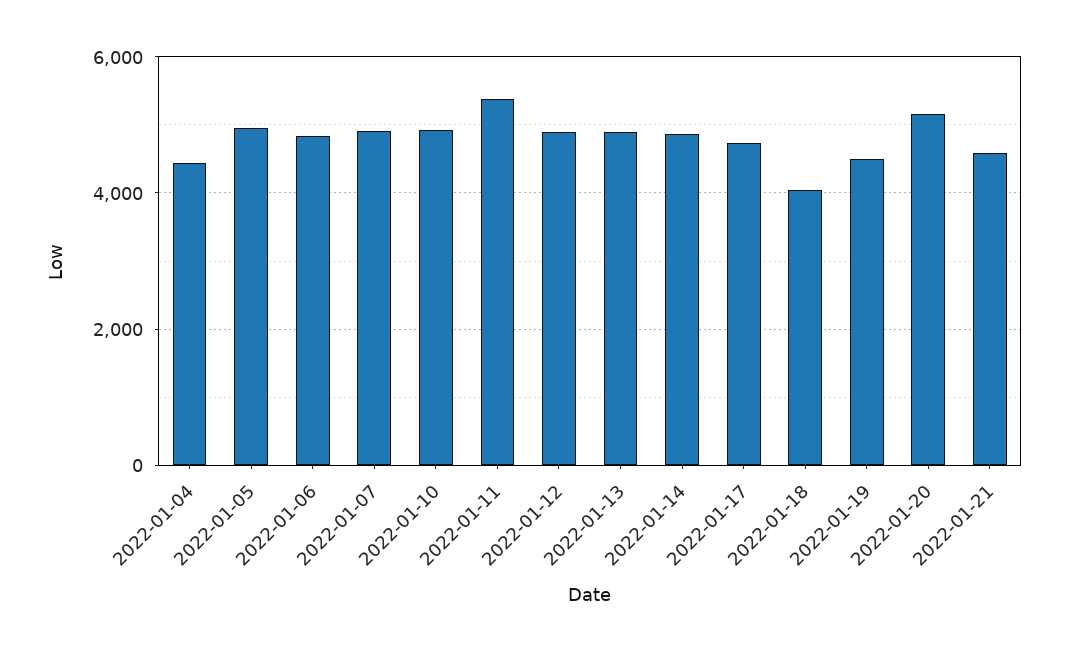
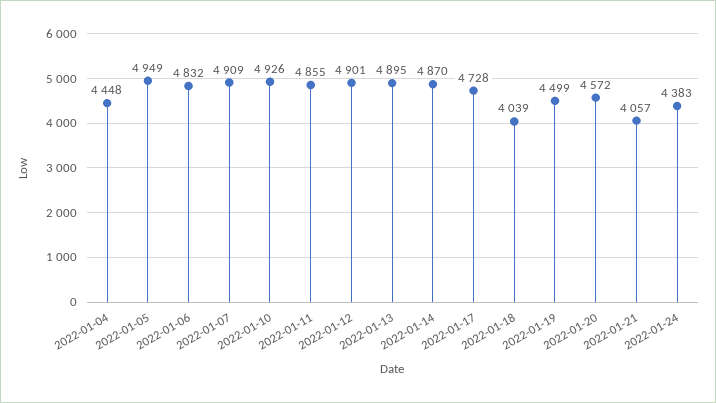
2022-01-11: 5400 -> 4855
2022-01-20: 5200 -> 4572
2022-01-21: 4600 -> 4057
2022-01-24: none -> 4383

